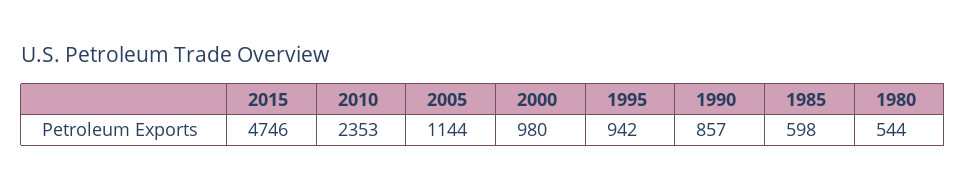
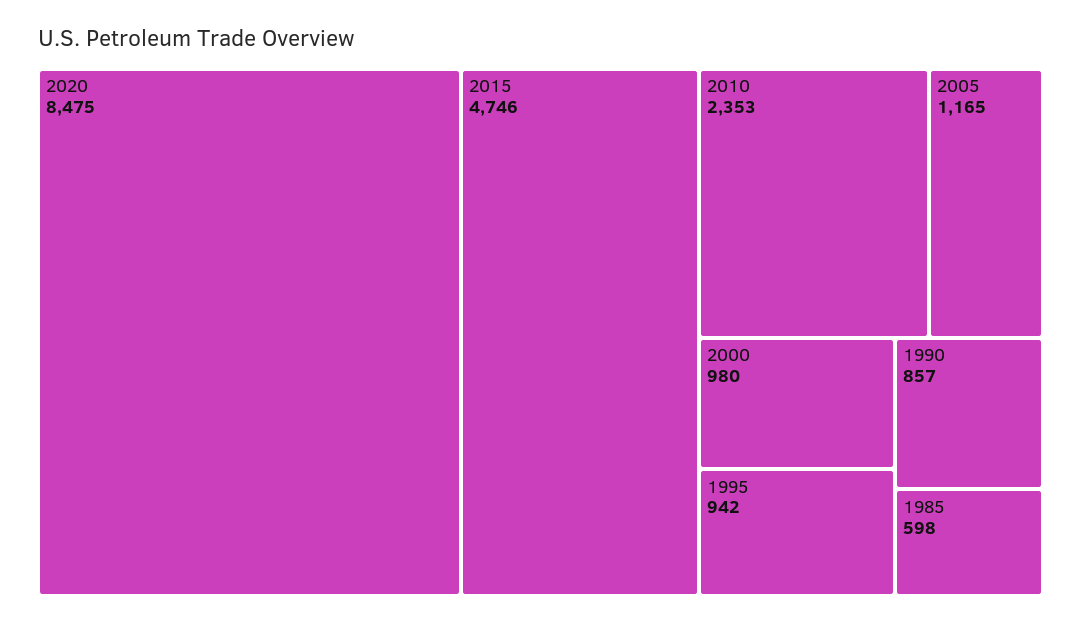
2005: 1144 -> 1165
1980: 544 -> none
2020: none -> 8475

